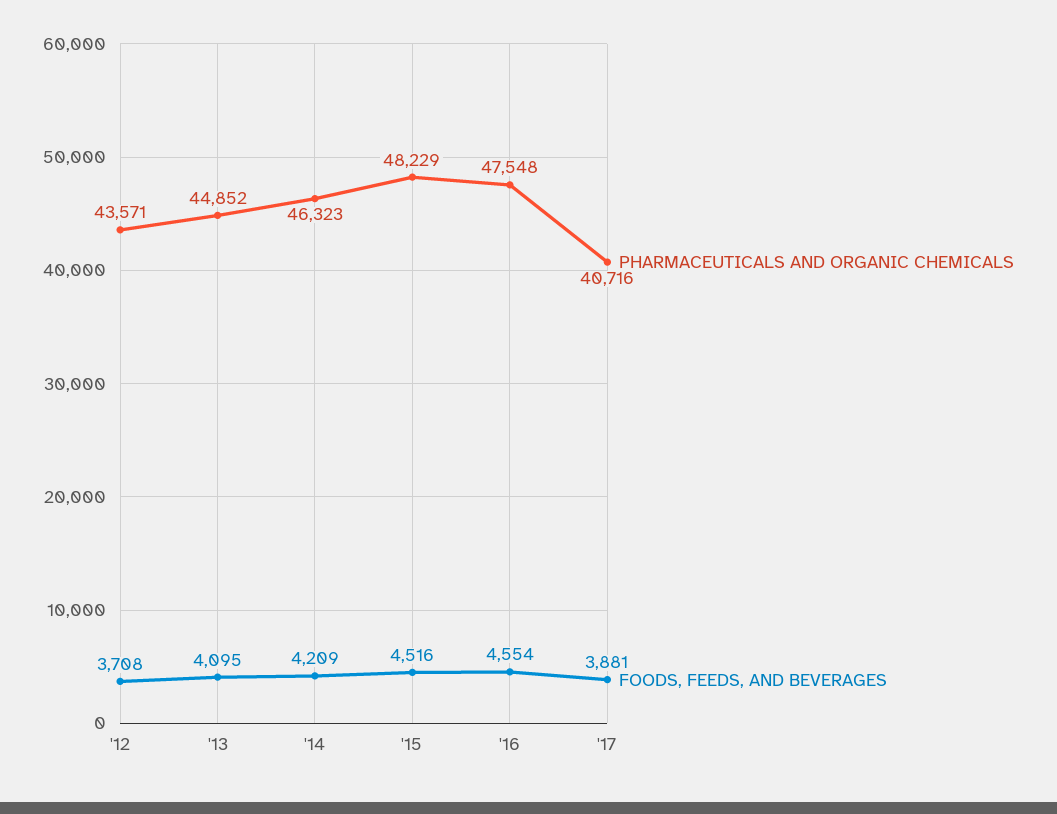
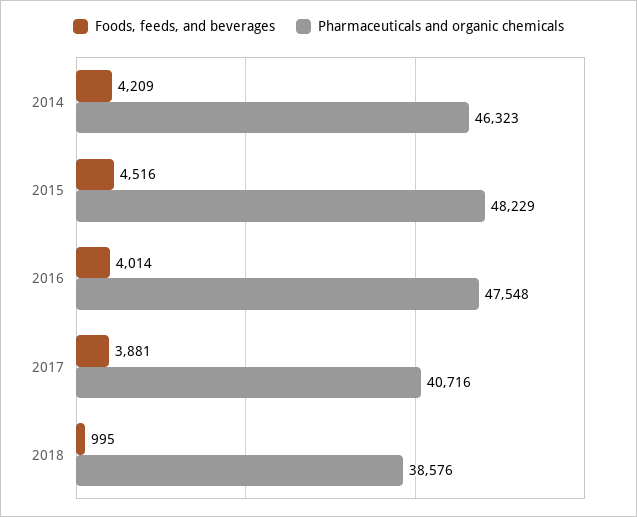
PHARMACEUTICALS AND ORGANIC CHEMICALS, '12: 43571 -> none
FOODS, FEEDS, AND BEVERAGES, '12: 3708 -> none
PHARMACEUTICALS AND ORGANIC CHEMICALS, '13: 44852 -> none
FOODS, FEEDS, AND BEVERAGES, '13: 4095 -> none
FOODS, FEEDS, AND BEVERAGES, '16: 4554 -> 4014
FOODS, FEEDS, AND BEVERAGES, 2018: none -> 995
PHARMACEUTICALS AND ORGANIC CHEMICALS, 2018: none -> 38576

